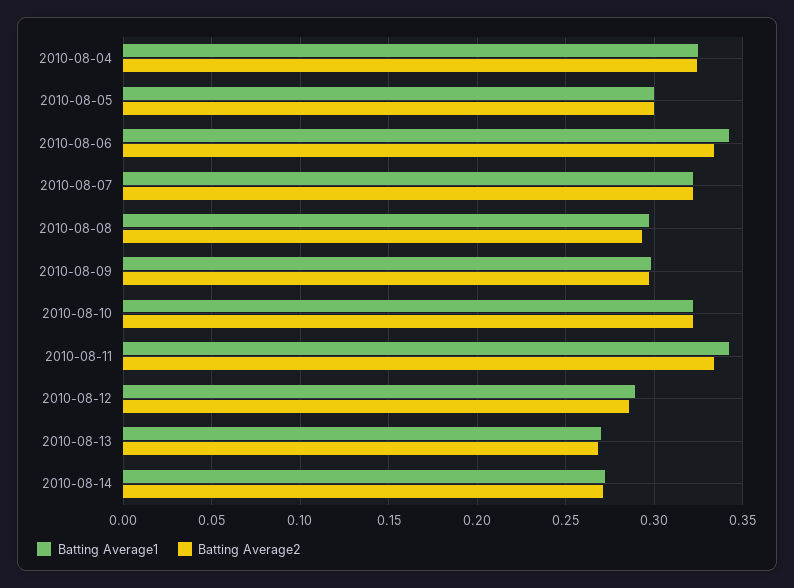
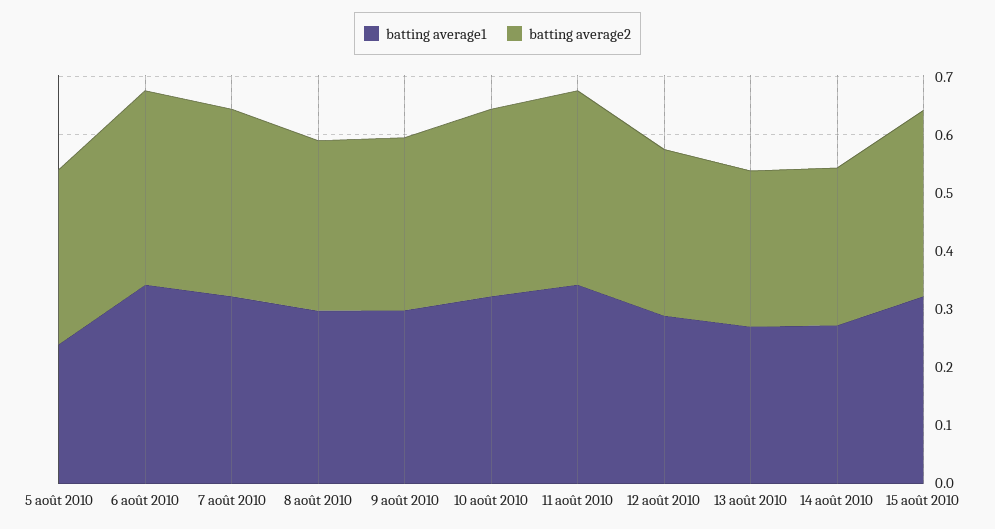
Batting Average1, 2010-08-04: 0.325 -> none
Batting Average2, 2010-08-04: 0.325 -> none
Batting Average1, 2010-08-05: 0.3 -> 0.24
Batting Average1, 15 août 2010: none -> 0.32
Batting Average2, 15 août 2010: none -> 0.32

